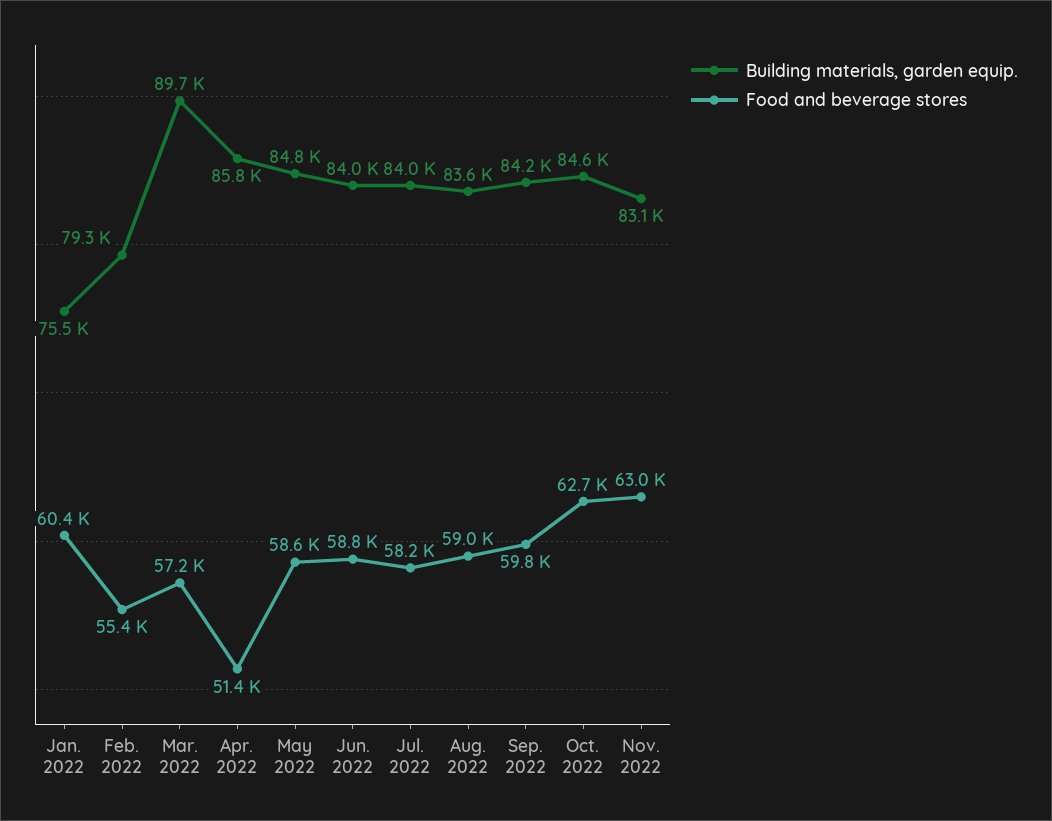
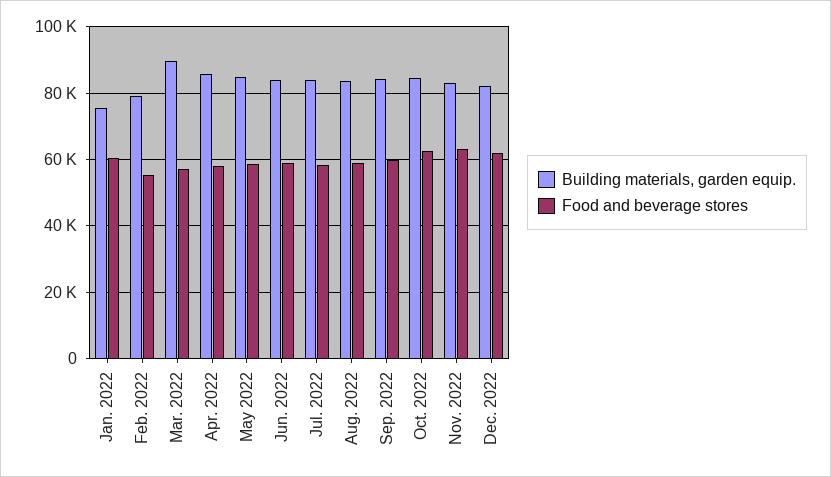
Food and beverage stores, Apr. 2022: 51400 -> 58000
Building materials, garden equip., Dec. 2022: none -> 82000
Food and beverage stores, Dec. 2022: none -> 62000

